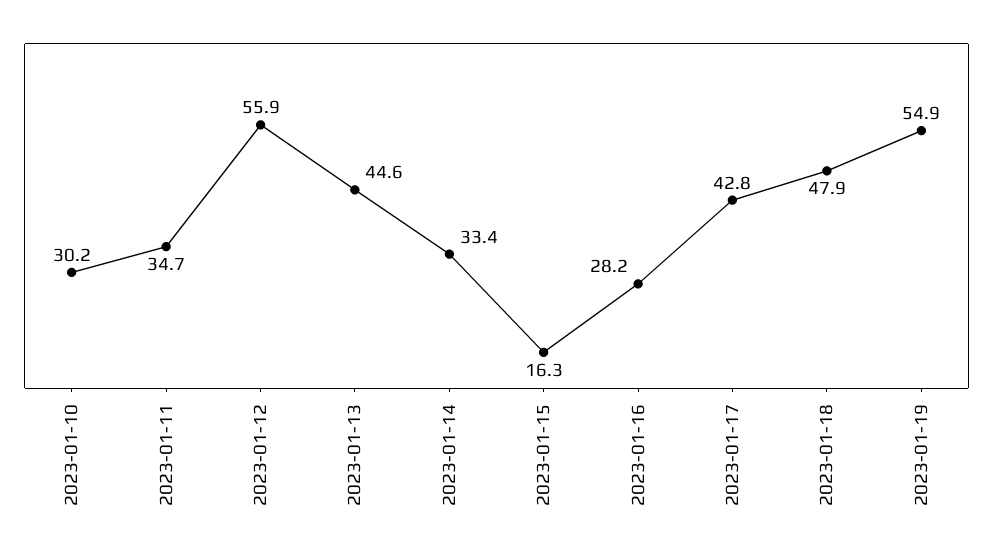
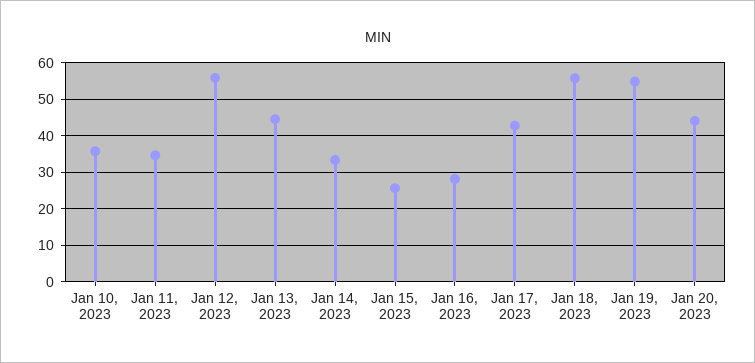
2023-01-10: 30.2 -> 36
2023-01-15: 16.3 -> 26
2023-01-18: 47.9 -> 56
Jan 20, 2023: none -> 44

